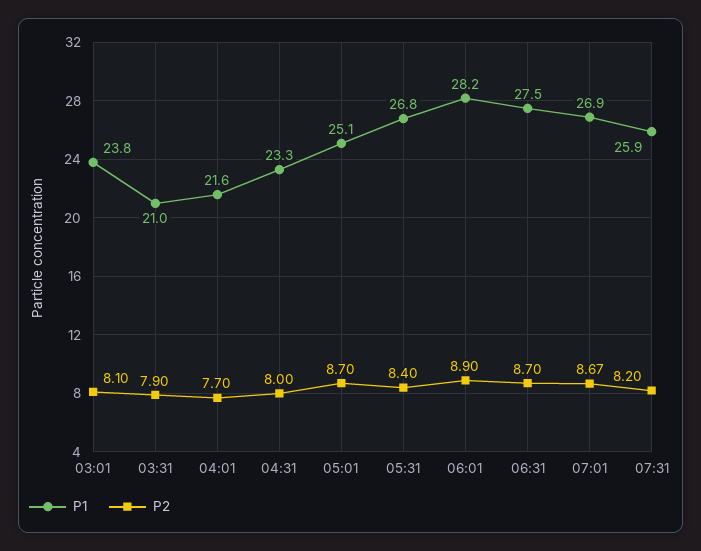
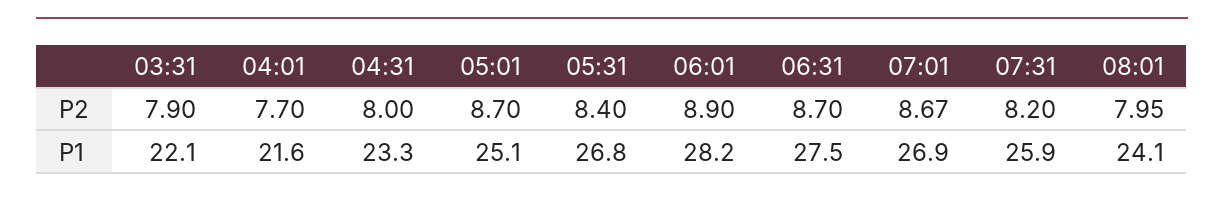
P1, 03:01: 23.8 -> none
P2, 03:01: 8.1 -> none
P1, 03:31: 21 -> 22.1
P2, 08:01: none -> 7.95
P1, 08:01: none -> 24.1

